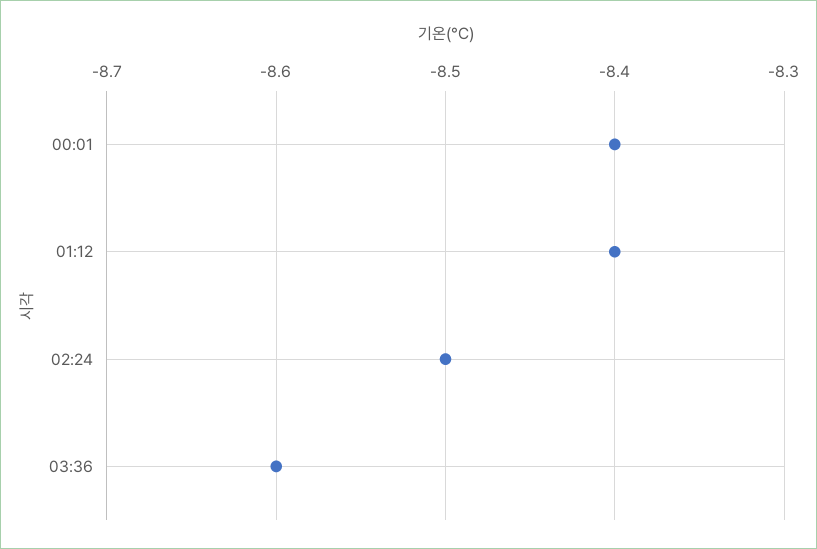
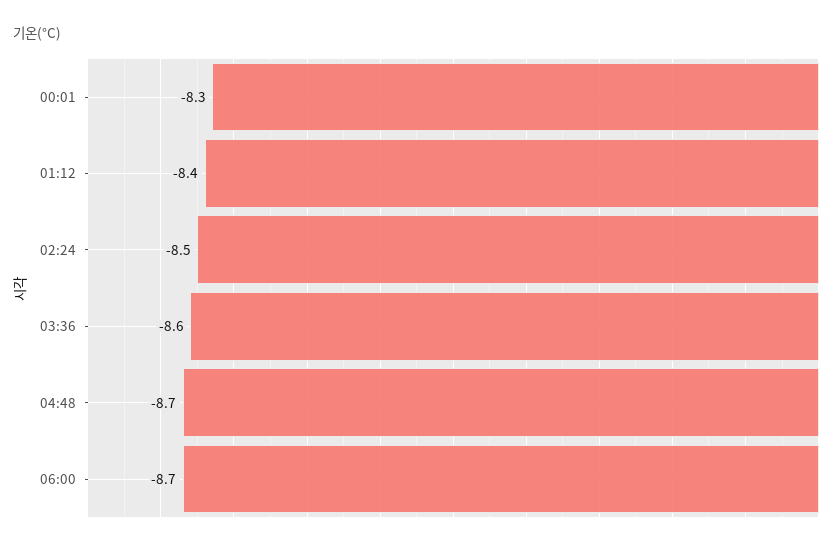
00:01: -8.4 -> -8.3
04:48: none -> -8.7
06:00: none -> -8.7

